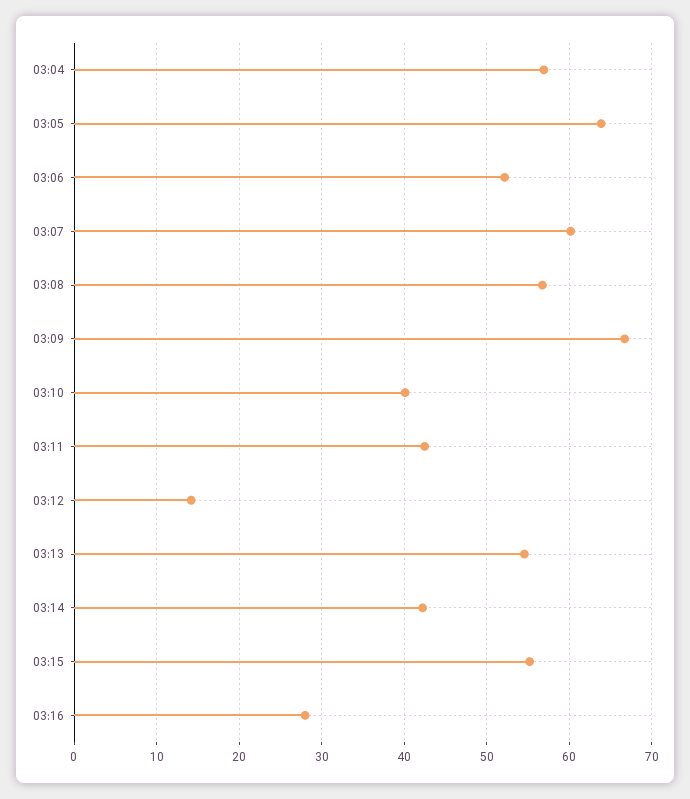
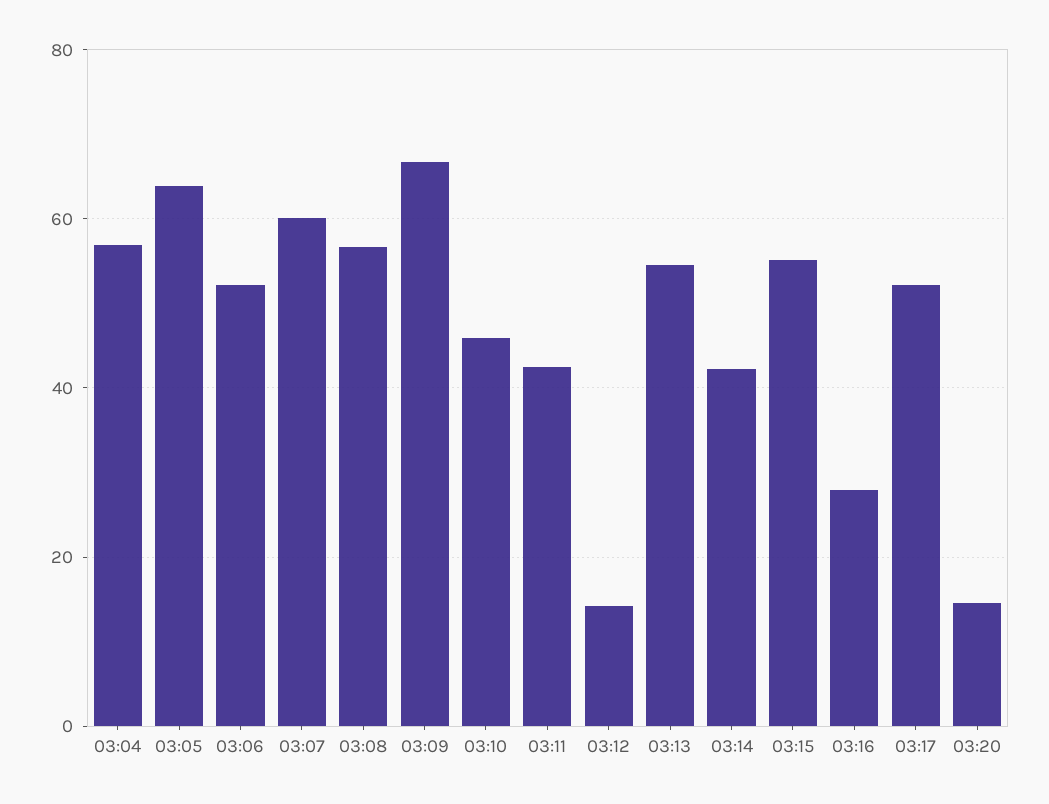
03:10: 40 -> 46
03:17: none -> 52
03:20: none -> 14

